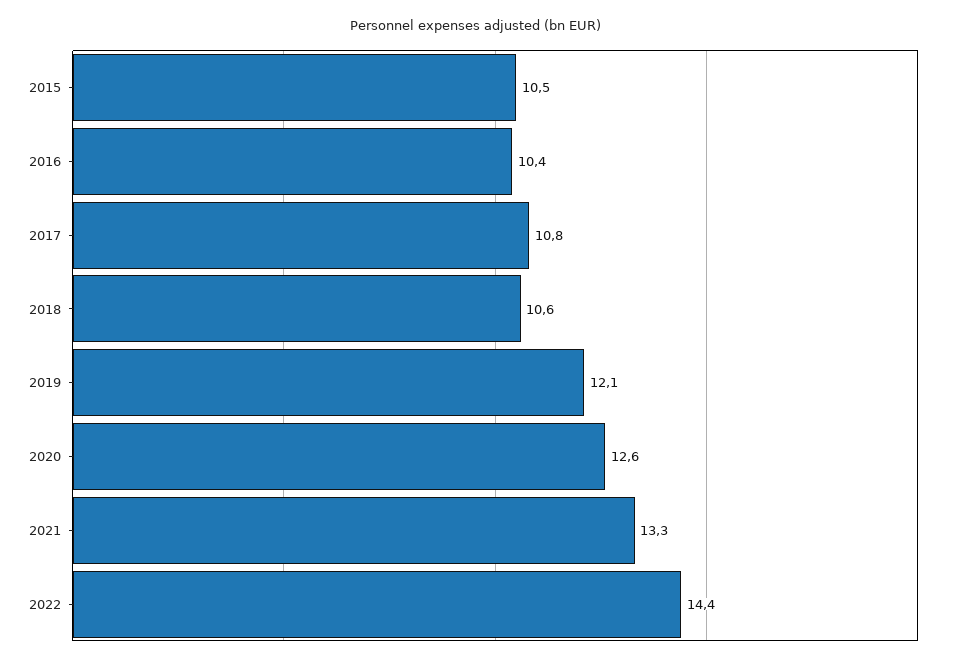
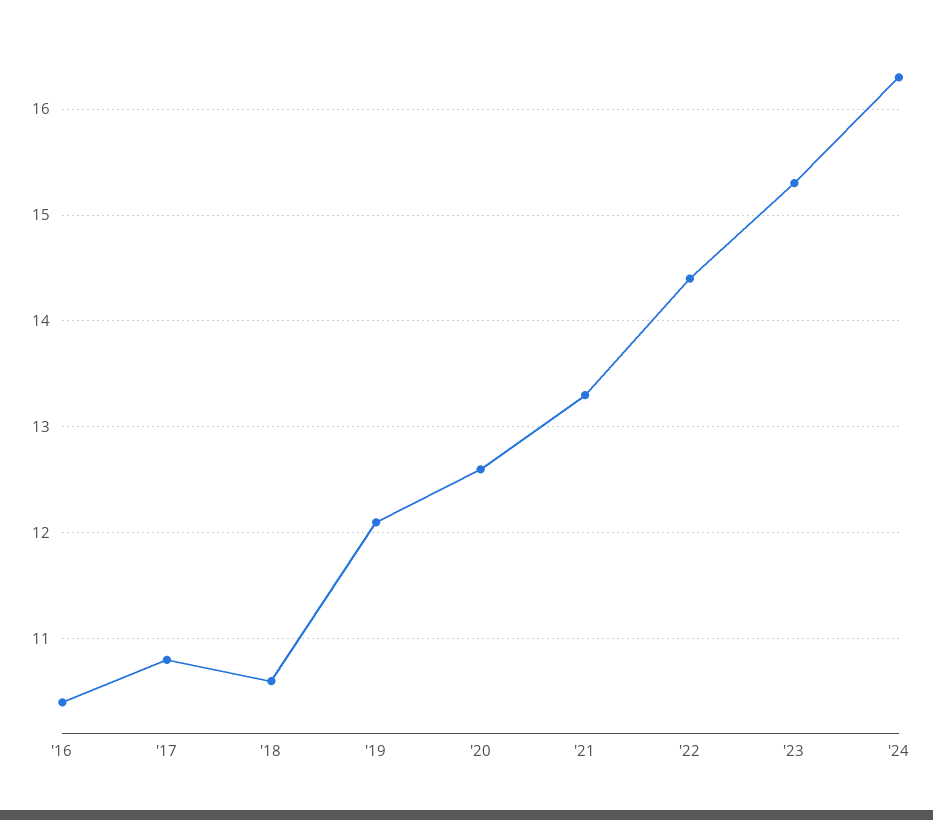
2015: 10.5 -> none
'23: none -> 15.3
'24: none -> 16.3

